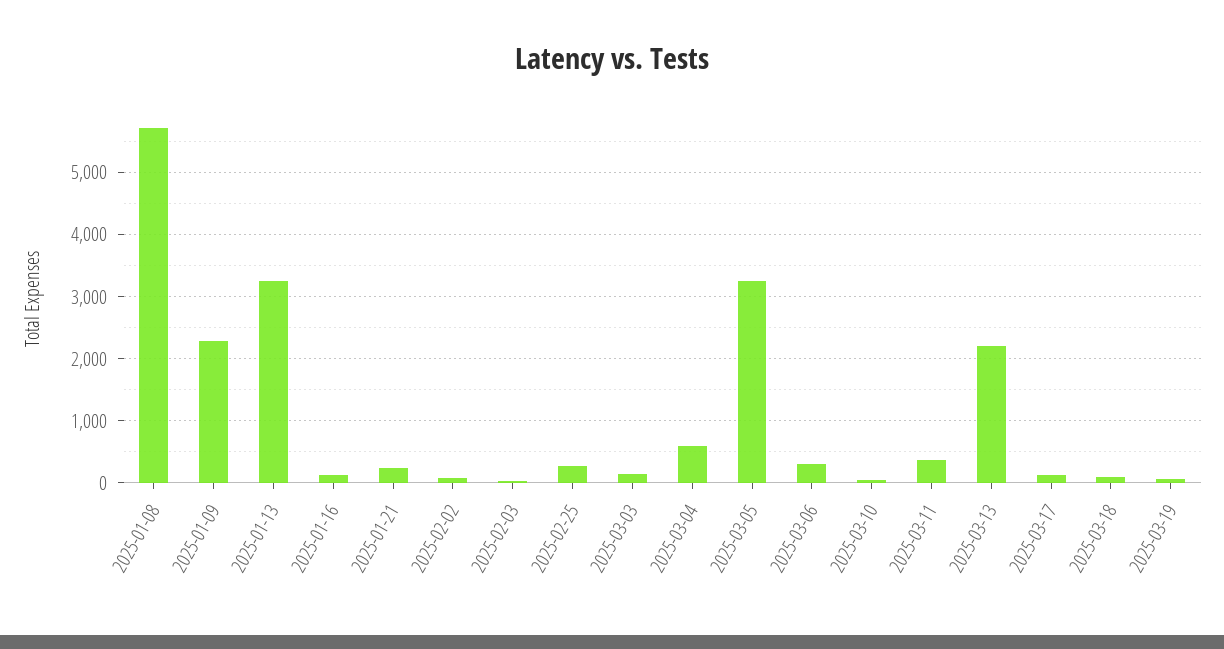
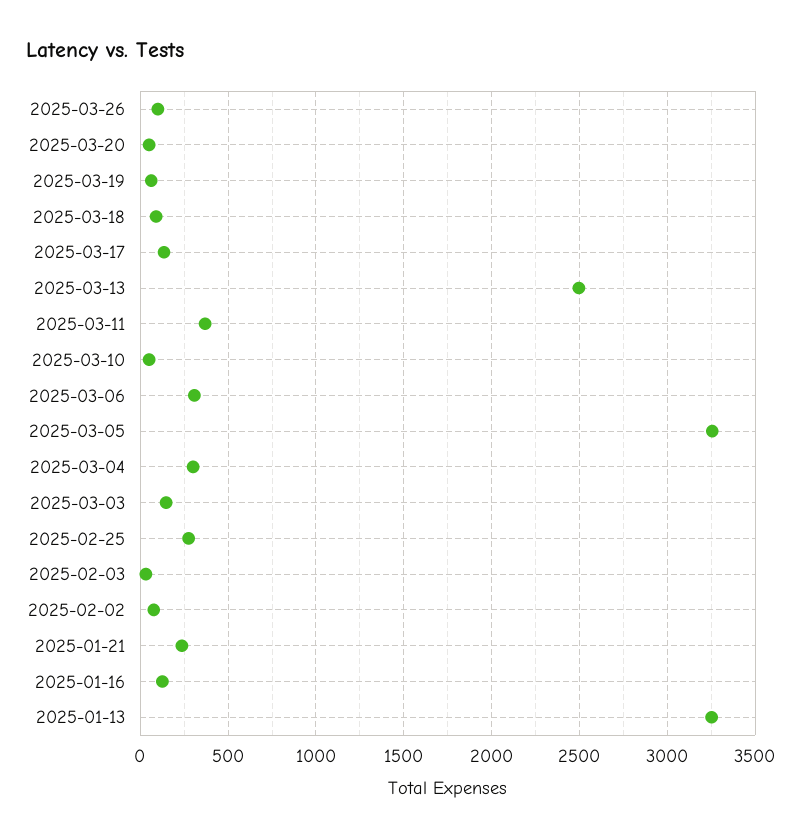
2025-01-08: 5700 -> none
2025-01-09: 2300 -> none
2025-03-04: 600 -> 300
2025-03-13: 2200 -> 2500
2025-03-26: none -> 100
2025-03-20: none -> 50

